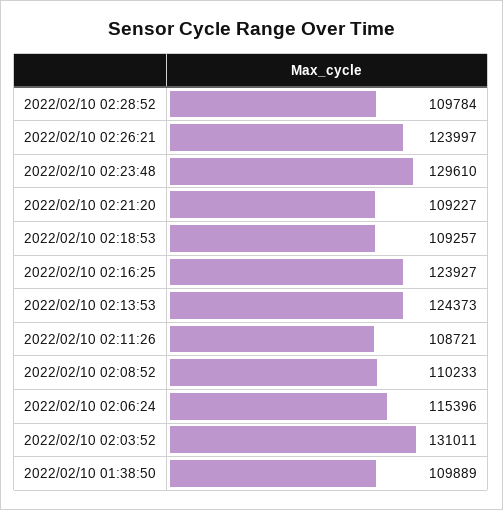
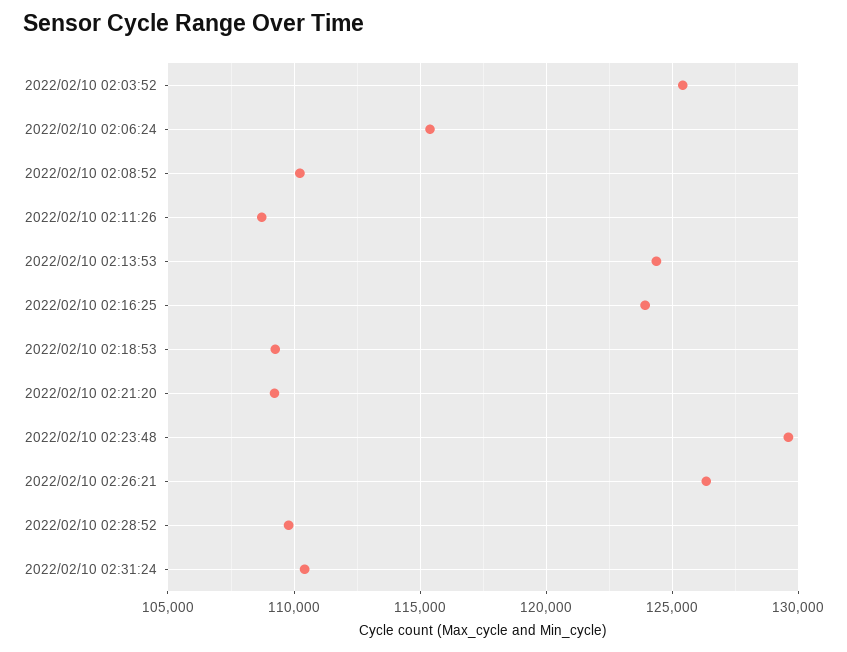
2022/02/10 02:26:21: 123997 -> 126500
2022/02/10 02:03:52: 131011 -> 125500
2022/02/10 01:38:50: 109889 -> none
2022/02/10 02:31:24: none -> 110500

